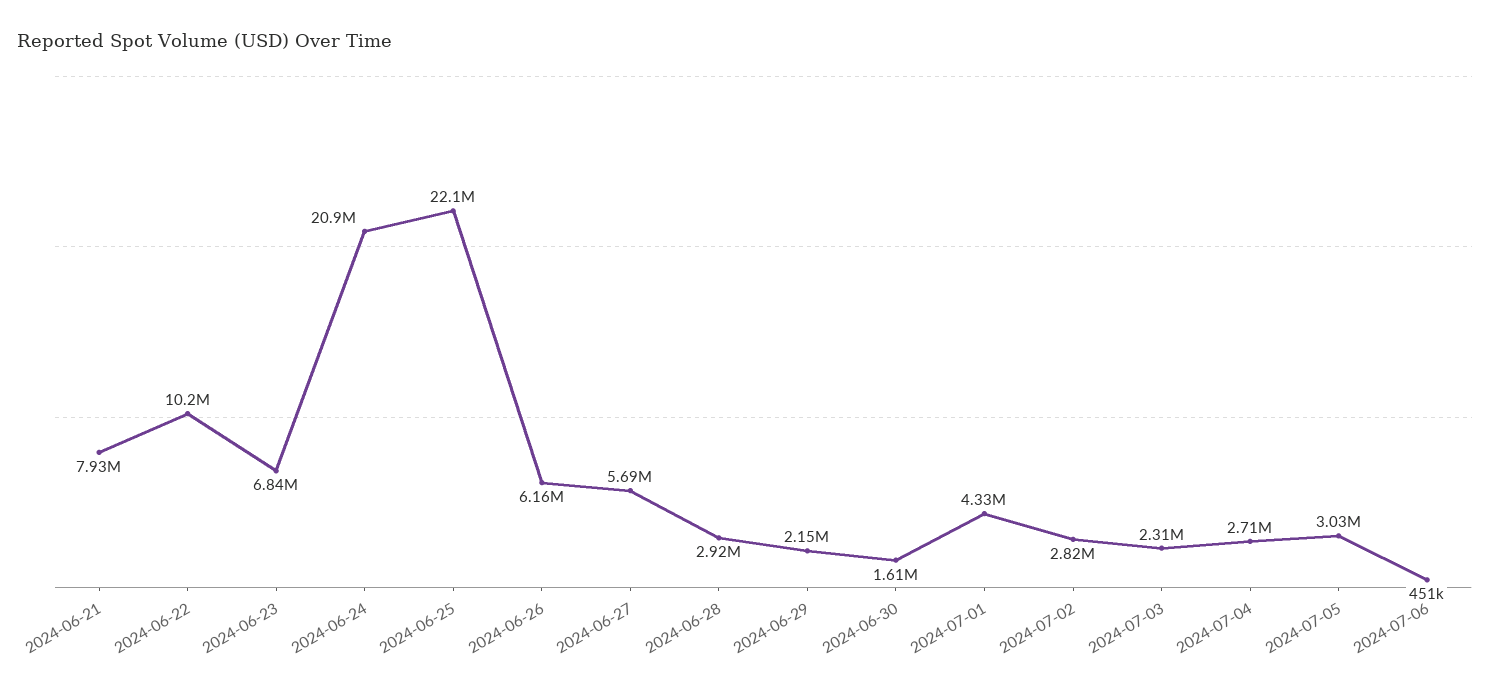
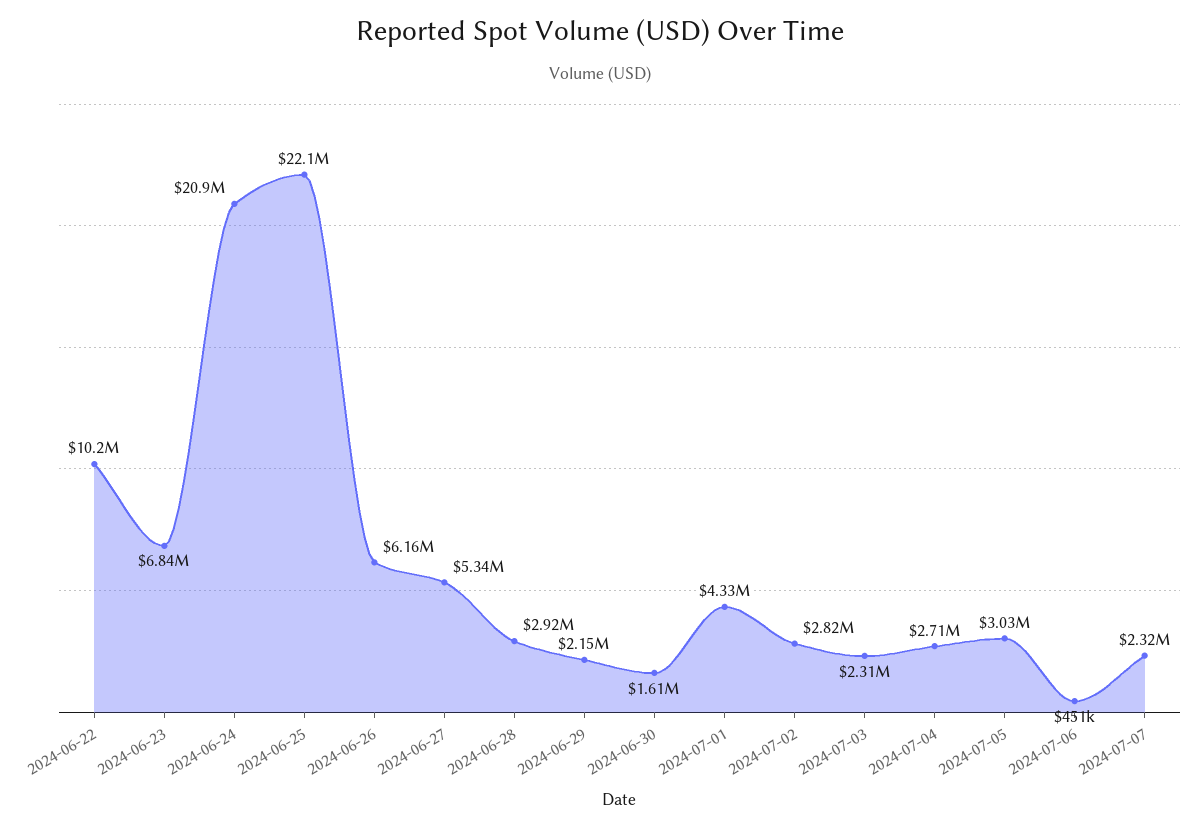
2024-06-21: 7930000 -> none
2024-06-27: 5690000 -> 5340000
2024-07-07: none -> 2320000

